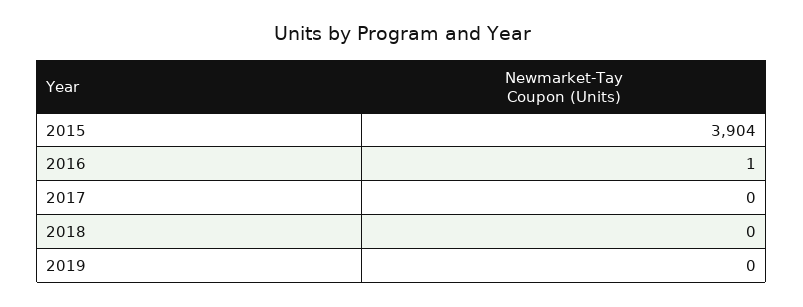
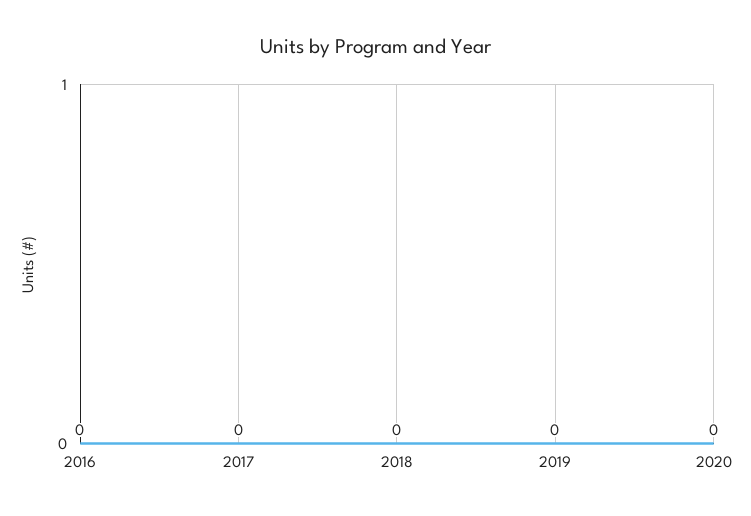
2015: 3904 -> none
2016: 1 -> 0
2020: none -> 0

